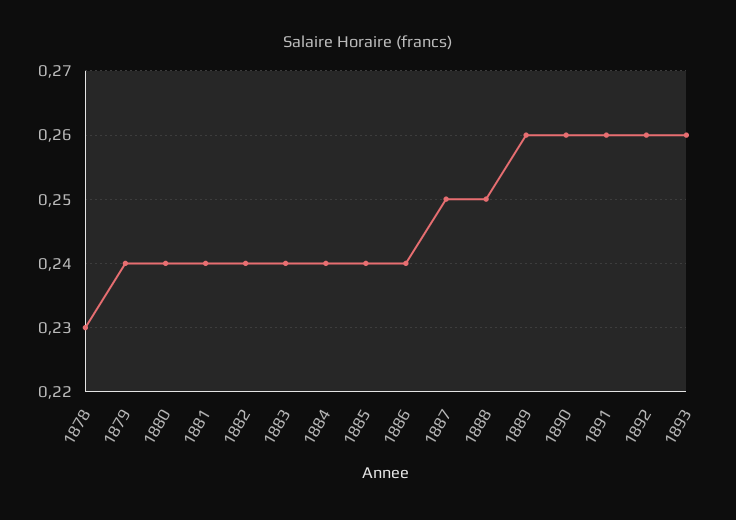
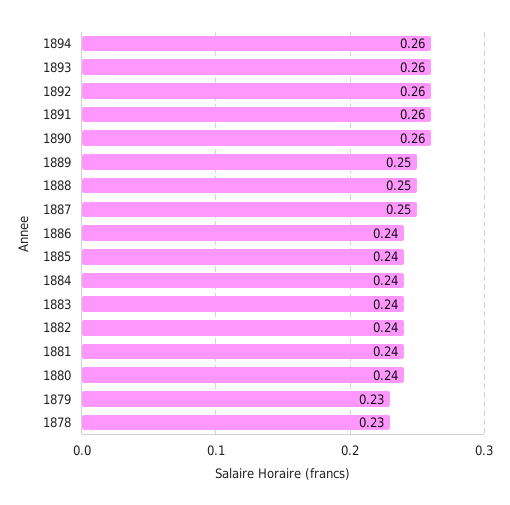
1879: 0.24 -> 0.23
1889: 0.26 -> 0.25
1894: none -> 0.26

